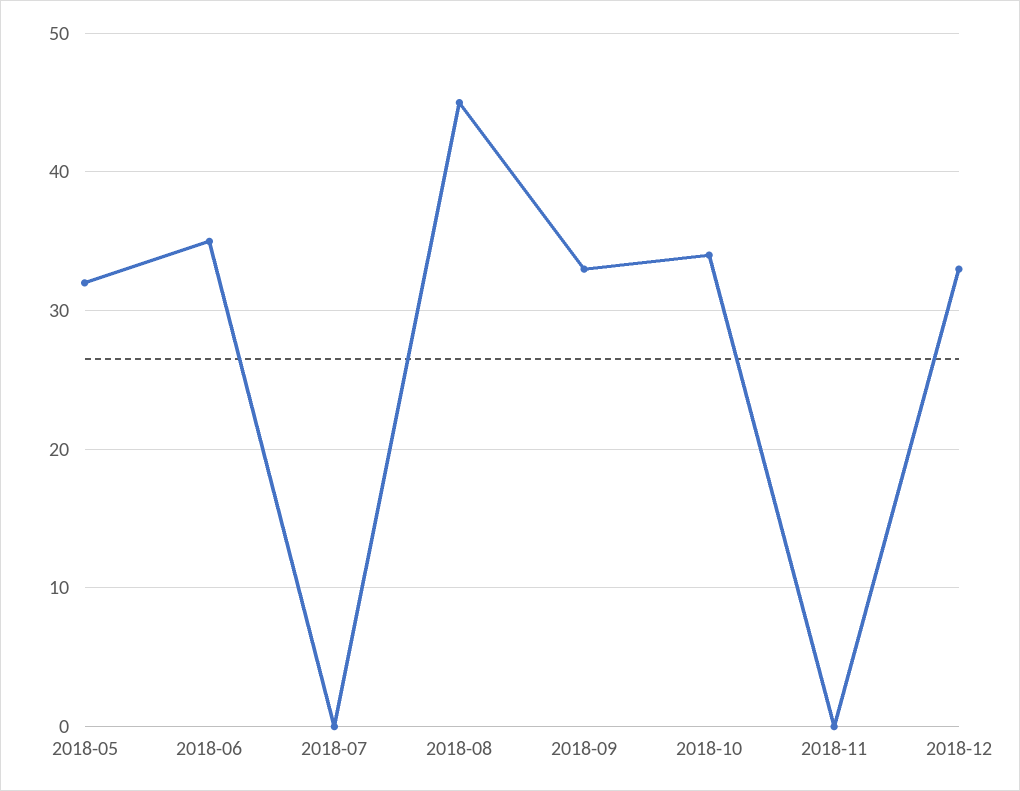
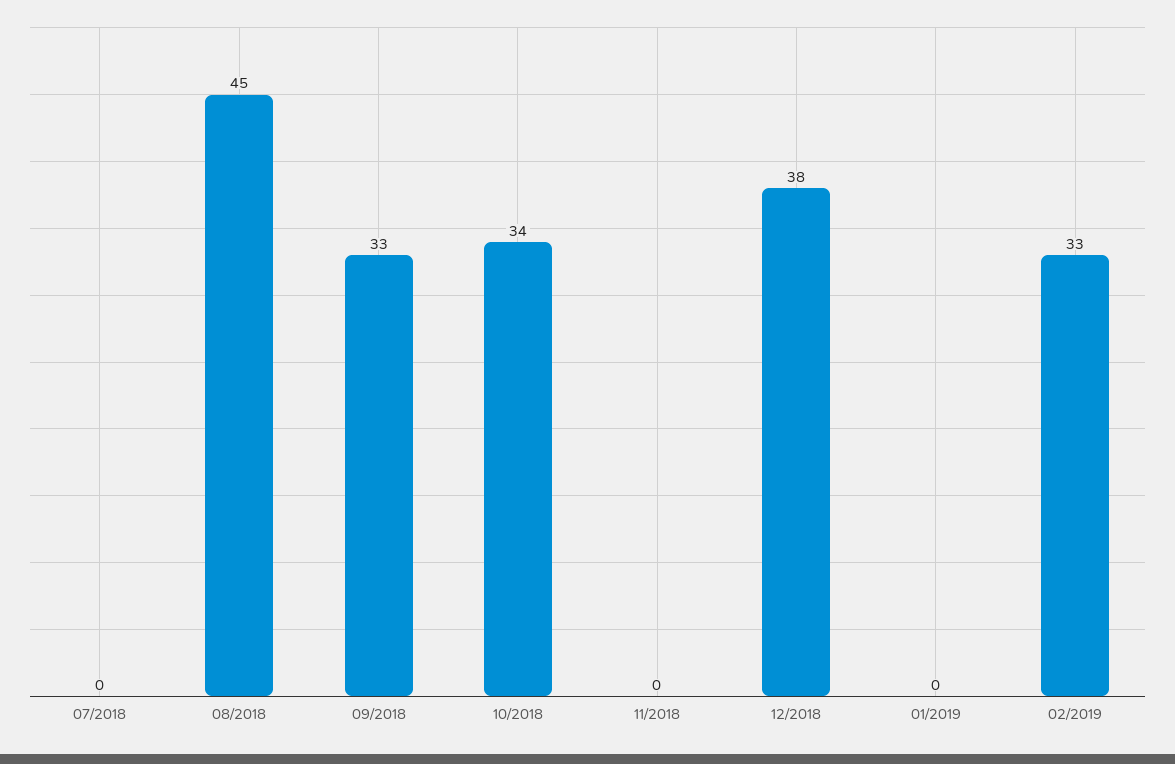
2018-05: 32 -> none
2018-06: 35 -> none
2018-12: 33 -> 38
01/2019: none -> 0
02/2019: none -> 33

